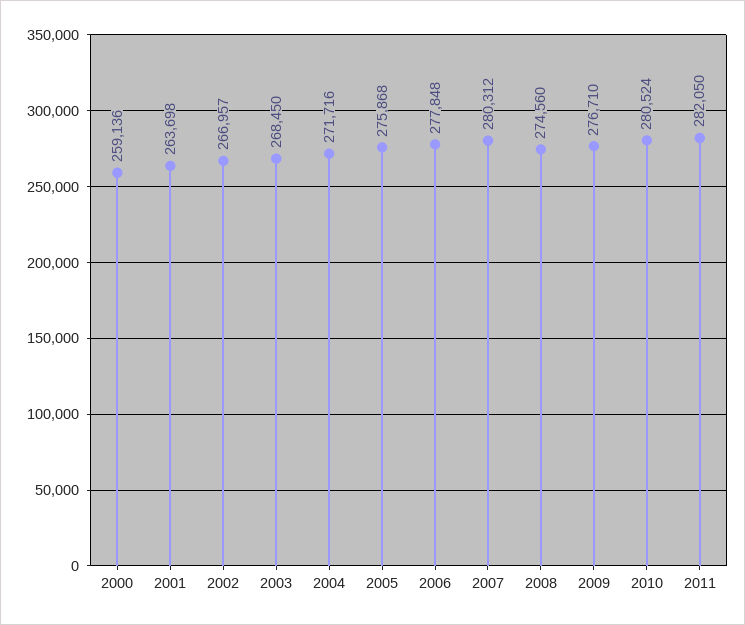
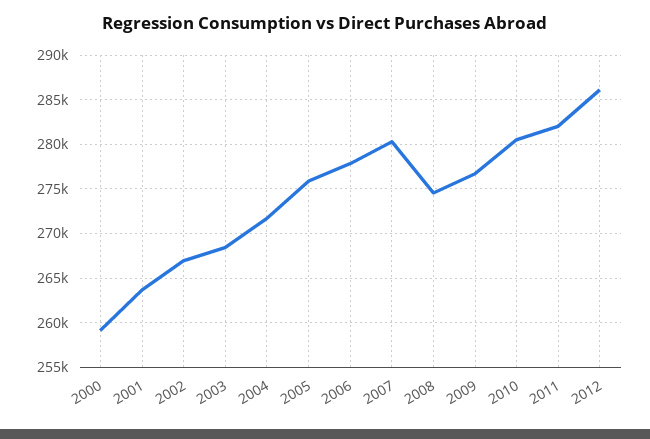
2012: none -> 286000

